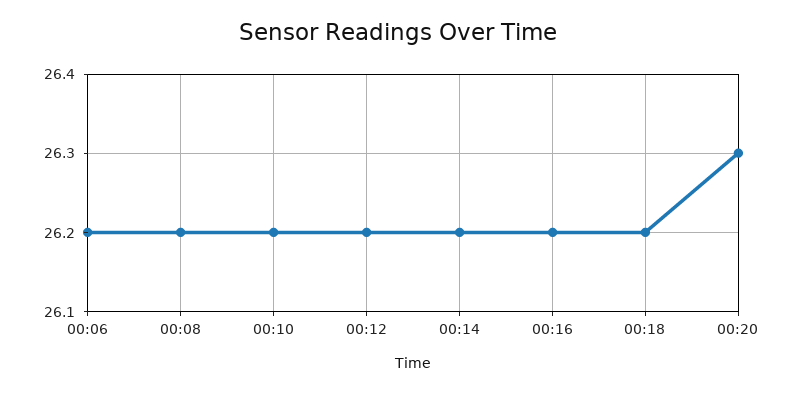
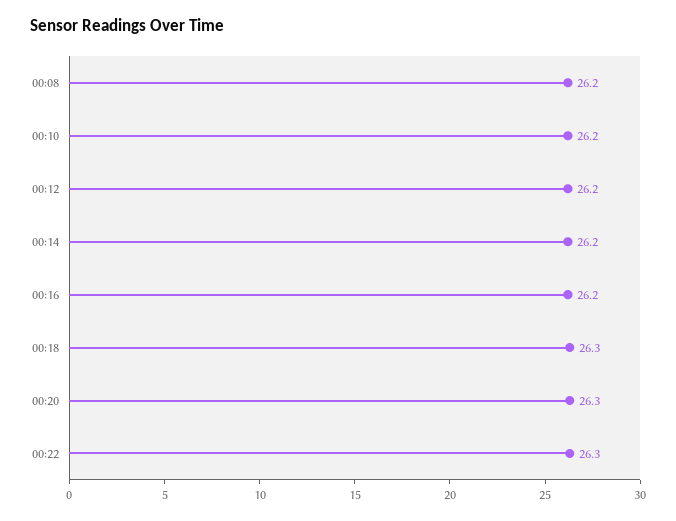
00:06: 26.2 -> none
00:18: 26.2 -> 26.3
00:22: none -> 26.3

